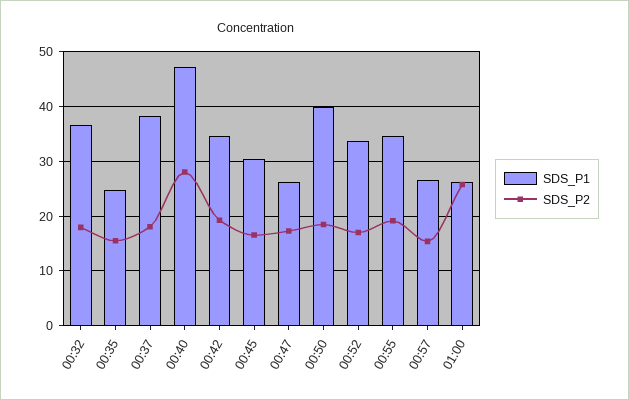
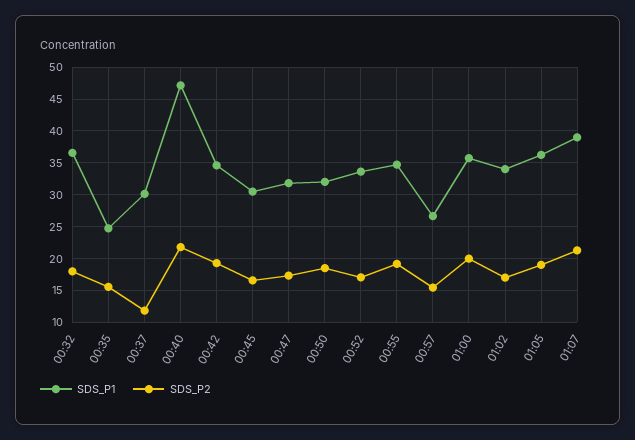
SDS_P1, 00:37: 38 -> 30
SDS_P2, 00:37: 18 -> 12
SDS_P2, 00:40: 28 -> 22
SDS_P1, 00:47: 26 -> 32
SDS_P1, 00:50: 40 -> 32
SDS_P1, 01:00: 26 -> 36
SDS_P2, 01:00: 26 -> 20
SDS_P1, 01:02: none -> 34
SDS_P2, 01:02: none -> 17
SDS_P1, 01:05: none -> 36
SDS_P2, 01:05: none -> 19
SDS_P1, 01:07: none -> 39
SDS_P2, 01:07: none -> 21

